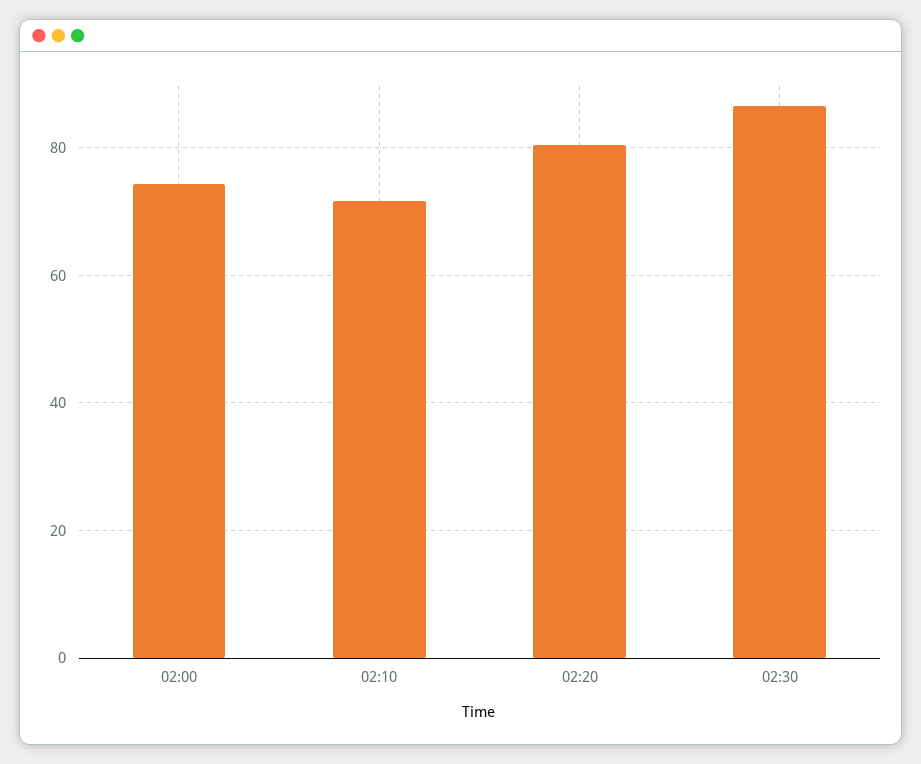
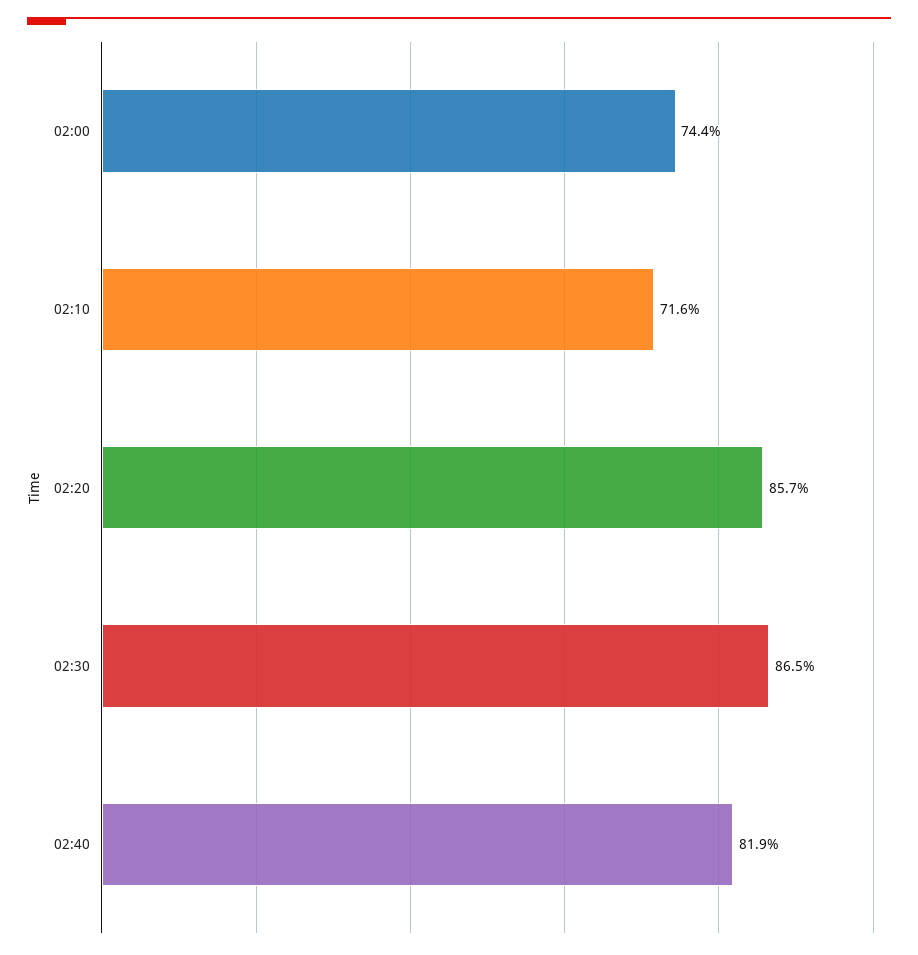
02:20: 80 -> 85.7
02:40: none -> 81.9

